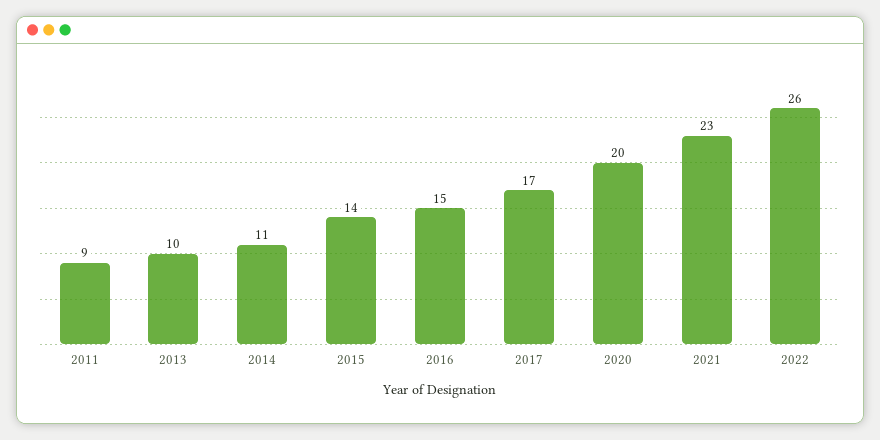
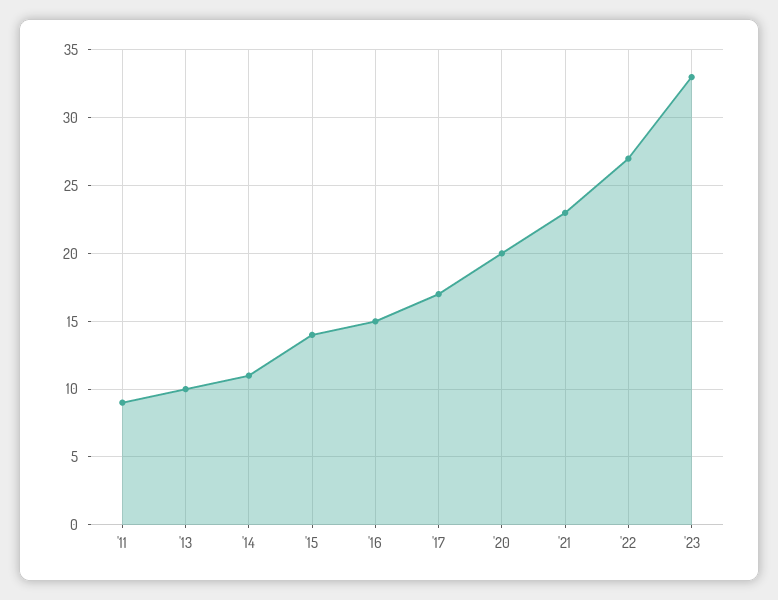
2022: 26 -> 27
'23: none -> 33

